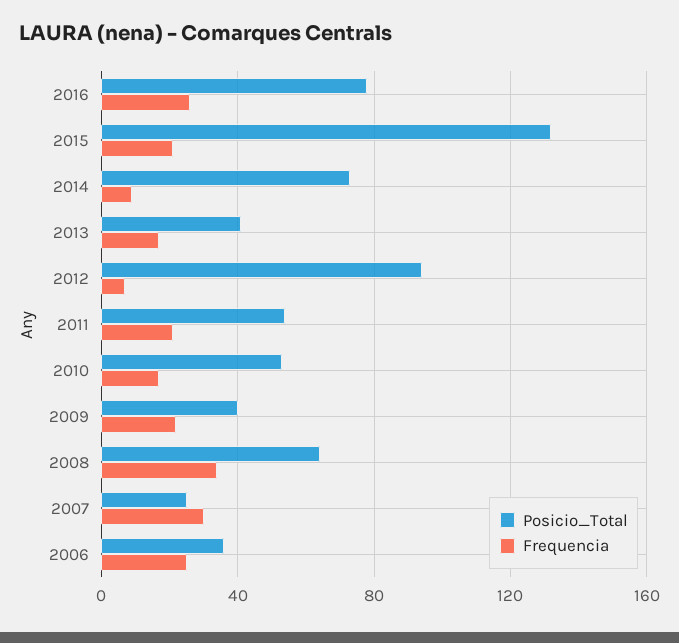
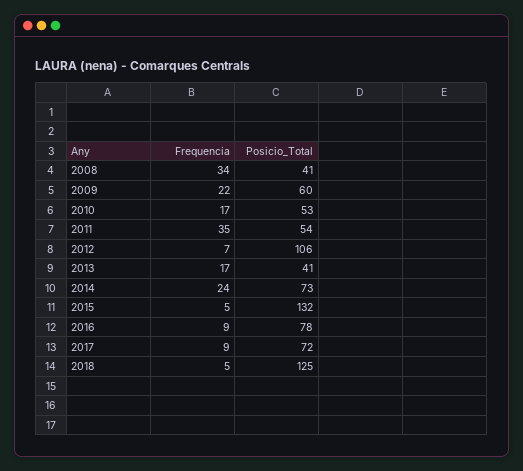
Frequencia, 2016: 25 -> 9
Frequencia, 2015: 20 -> 5
Frequencia, 2014: 10 -> 24
Posicio_Total, 2012: 95 -> 106
Frequencia, 2011: 20 -> 35
Posicio_Total, 2009: 40 -> 60
Posicio_Total, 2008: 65 -> 41
Posicio_Total, 2007: 25 -> none
Frequencia, 2007: 30 -> none
Posicio_Total, 2006: 35 -> none
Frequencia, 2006: 25 -> none
Frequencia, 2017: none -> 9
Posicio_Total, 2017: none -> 72
Frequencia, 2018: none -> 5
Posicio_Total, 2018: none -> 125

